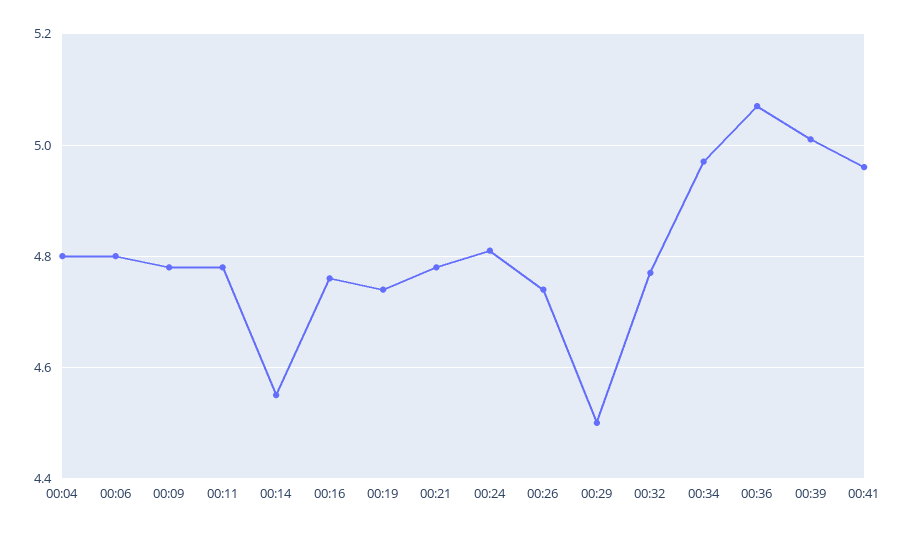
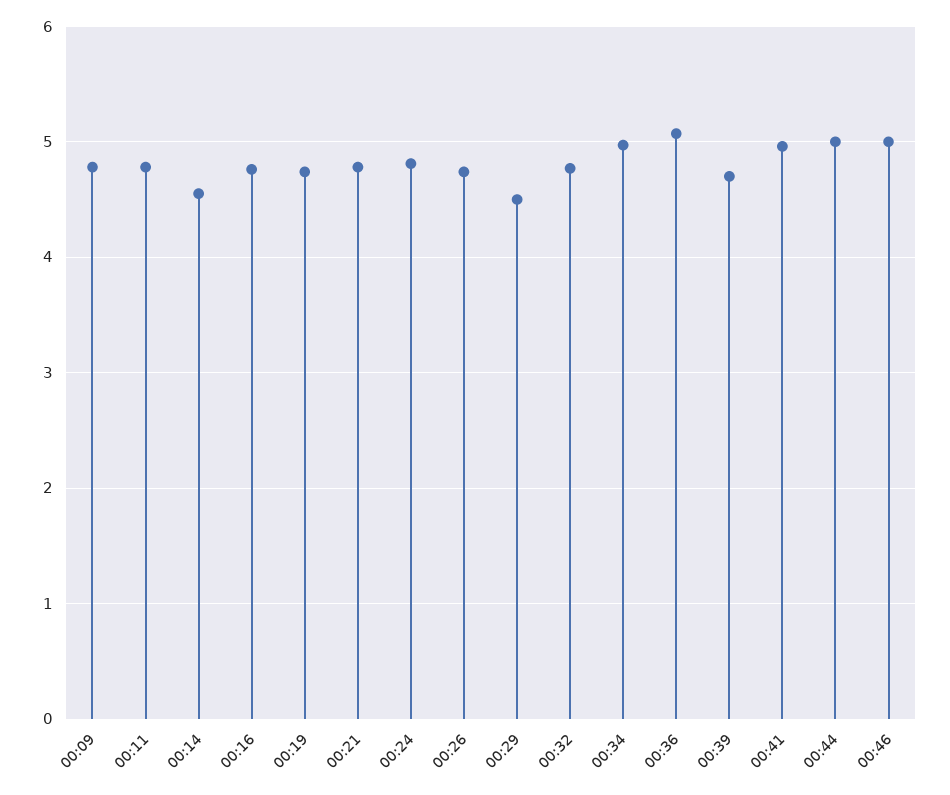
00:04: 4.8 -> none
00:06: 4.8 -> none
00:39: 5 -> 4.7
00:44: none -> 5
00:46: none -> 5

